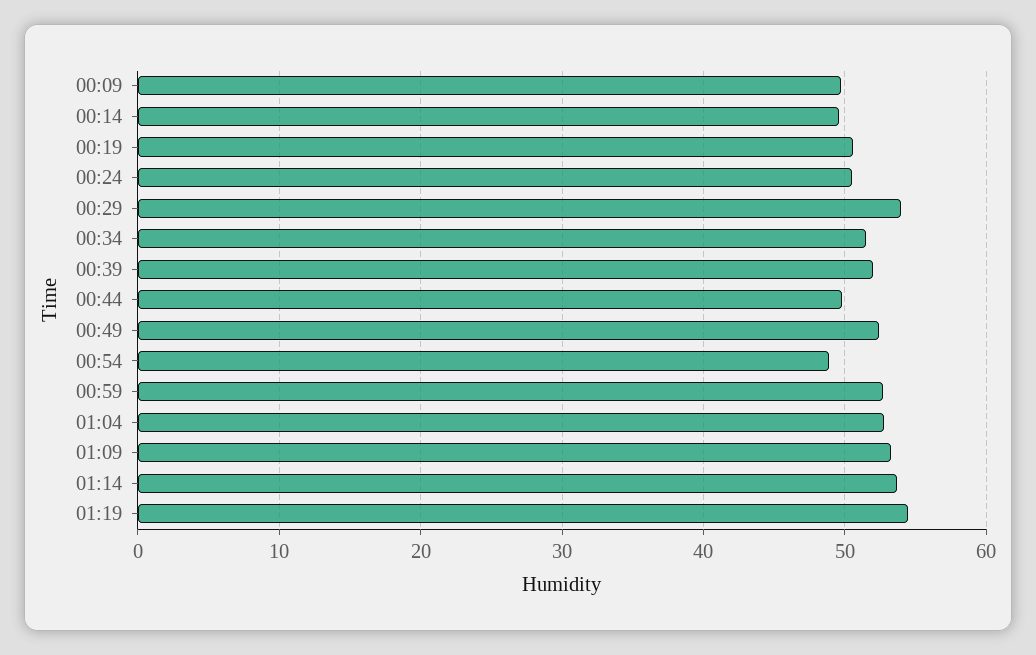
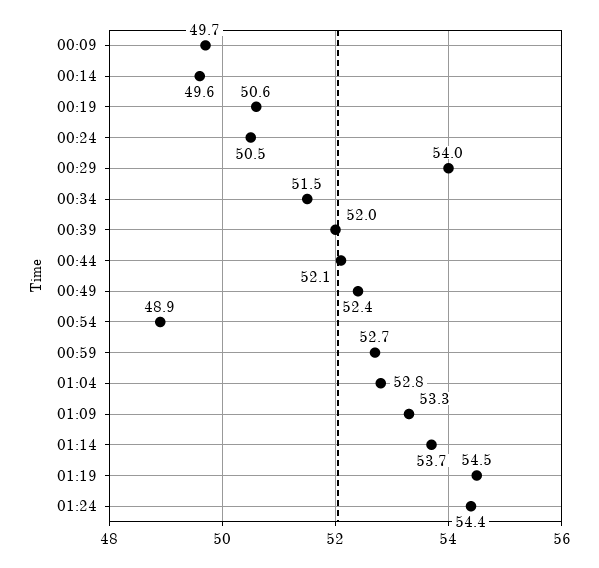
00:44: 50 -> 52.1
01:24: none -> 54.4

